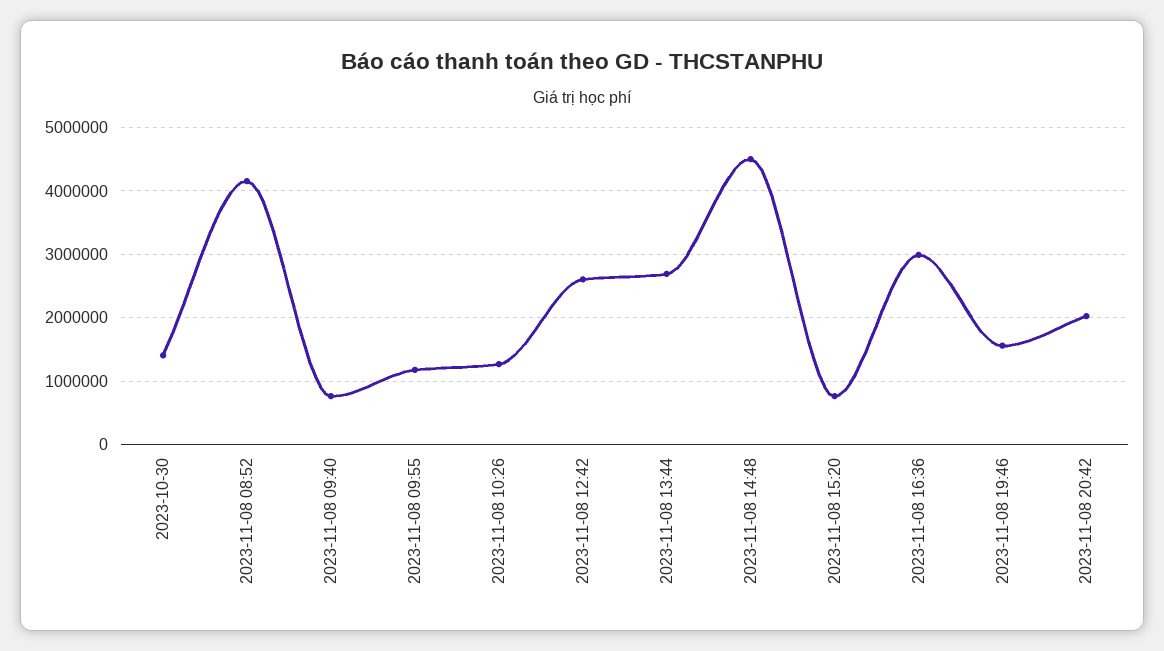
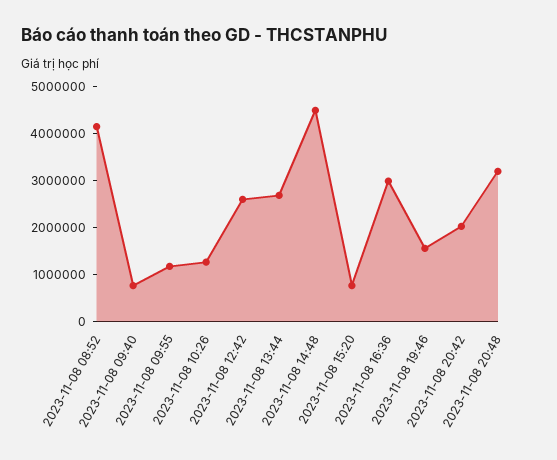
2023-10-30: 1400000 -> none
2023-11-08 20:48: none -> 3200000

